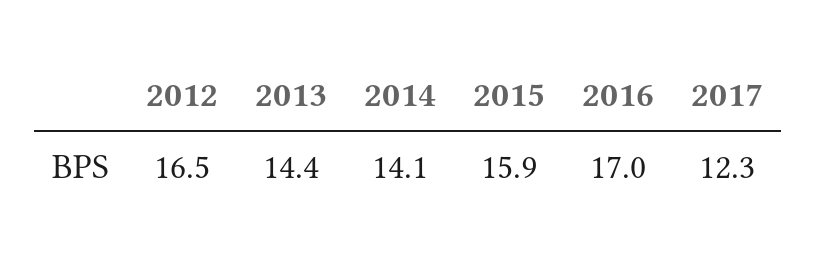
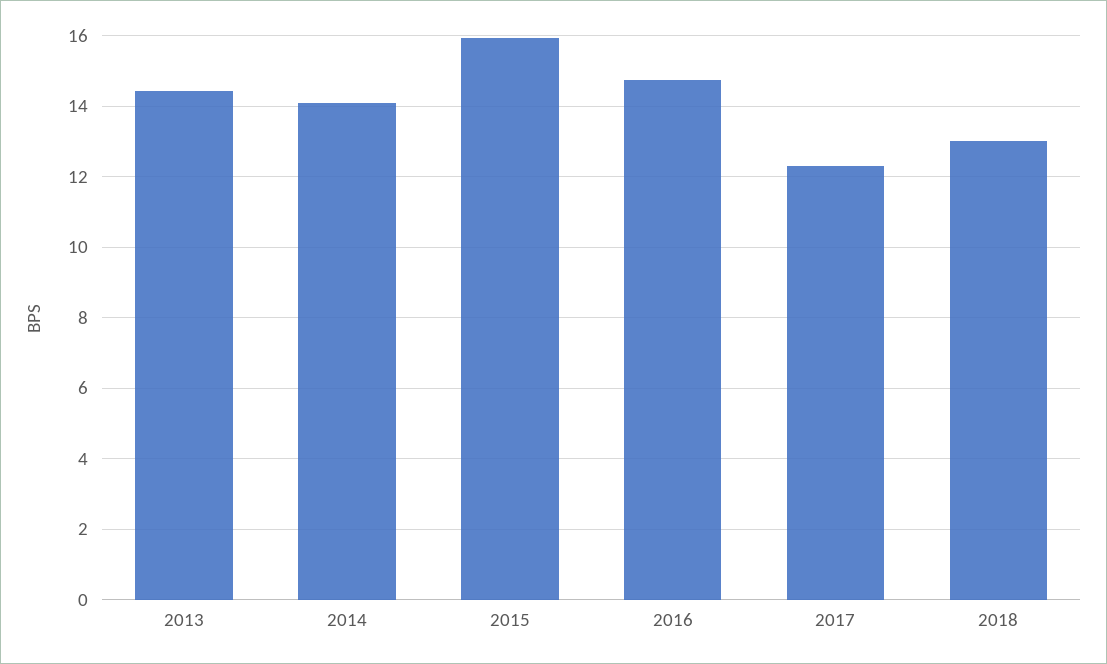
2012: 16.5 -> none
2016: 17 -> 14.8
2018: none -> 13

